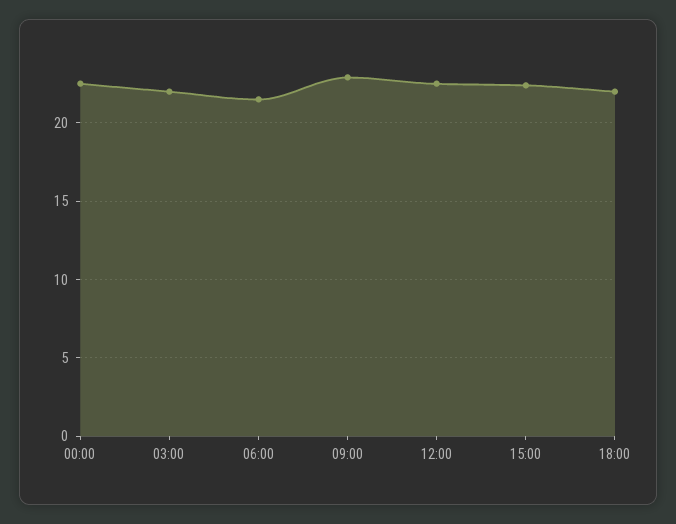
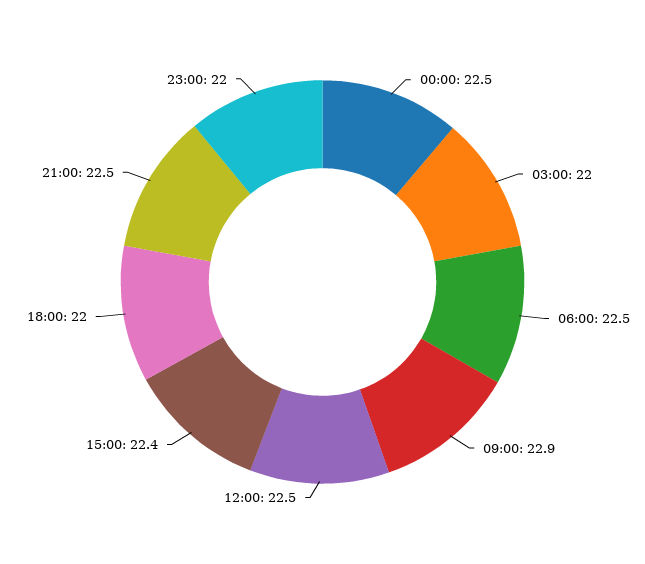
06:00: 21.5 -> 22.5
21:00: none -> 22.5
23:00: none -> 22

